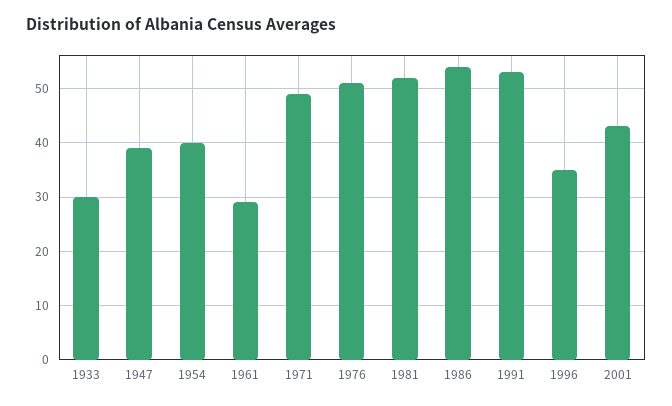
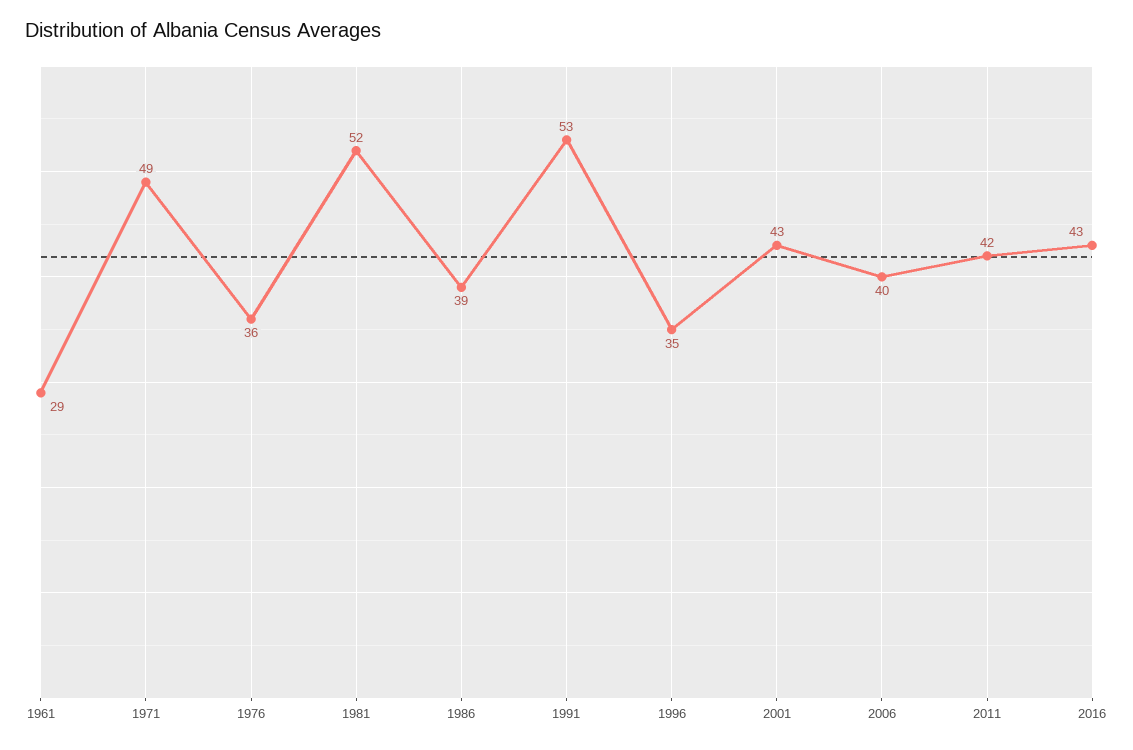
1933: 30 -> none
1947: 40 -> none
1954: 40 -> none
1976: 50 -> 36
1986: 55 -> 39
2006: none -> 40
2011: none -> 42
2016: none -> 43

